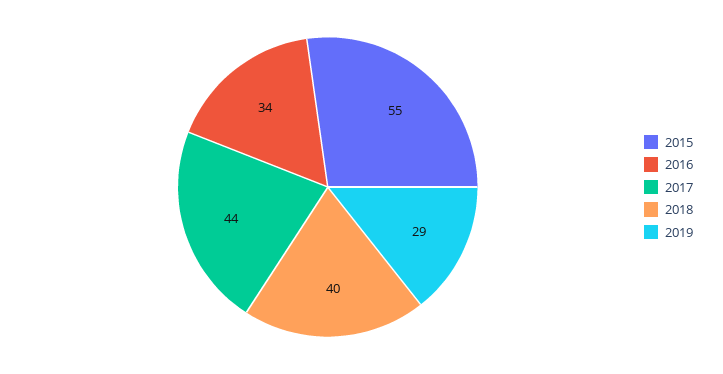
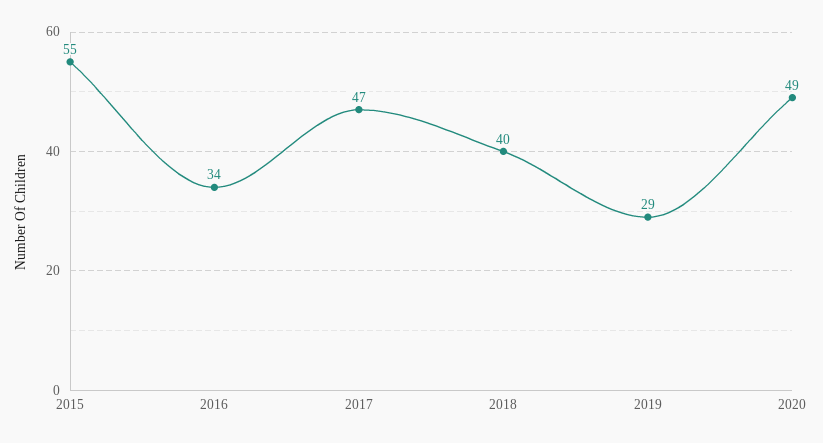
2017: 44 -> 47
2020: none -> 49

